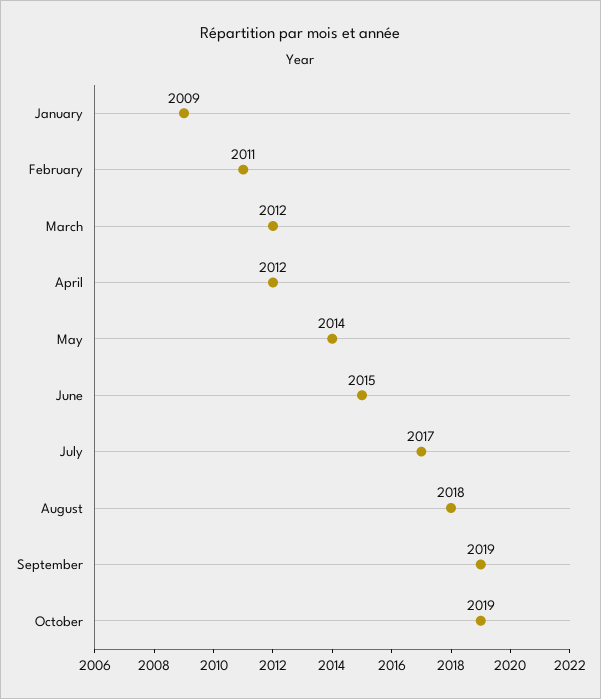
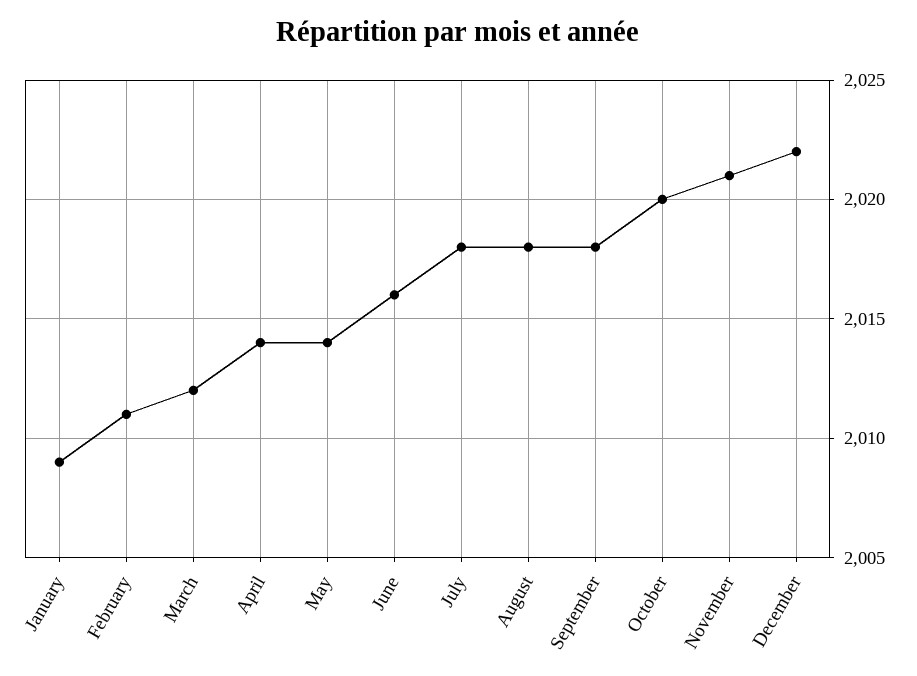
April: 2012 -> 2014
June: 2015 -> 2016
July: 2017 -> 2018
September: 2019 -> 2018
October: 2019 -> 2020
November: none -> 2021
December: none -> 2022

